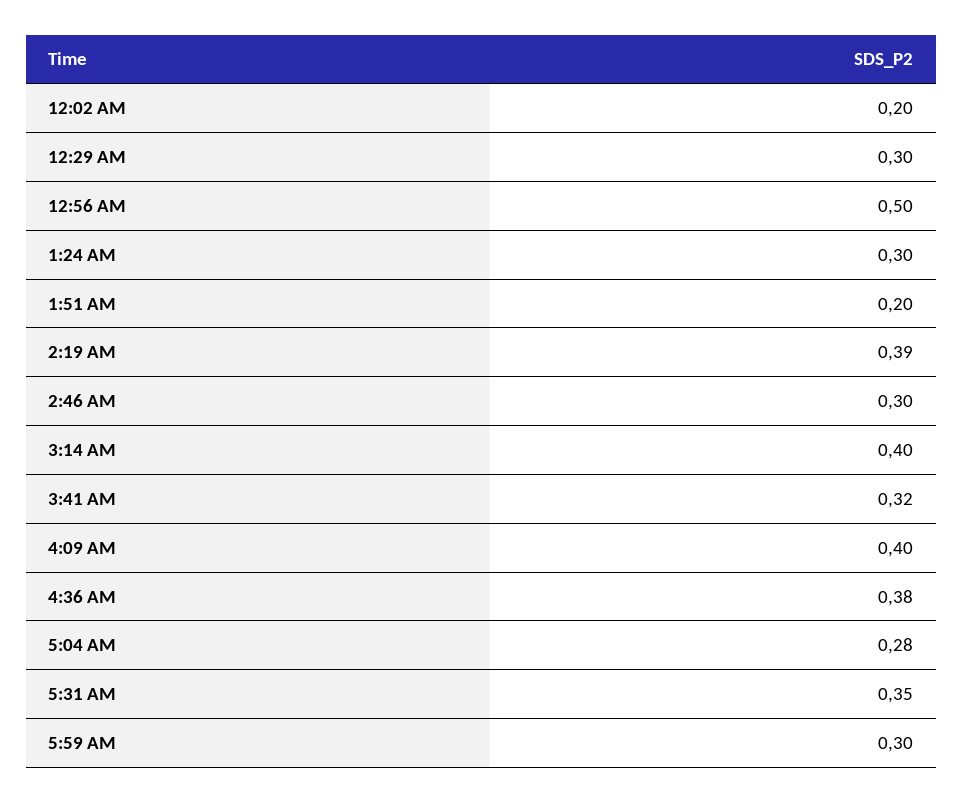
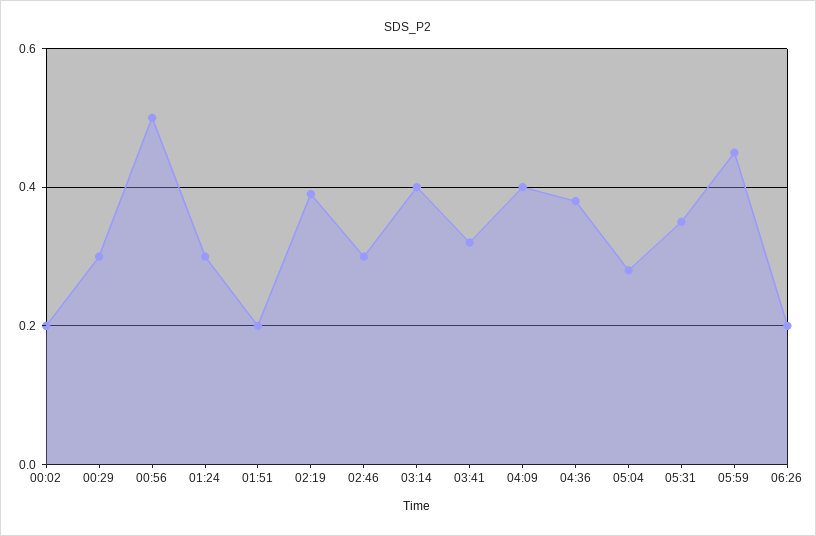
5:59 AM: 0.3 -> 0.45
06:26: none -> 0.2

